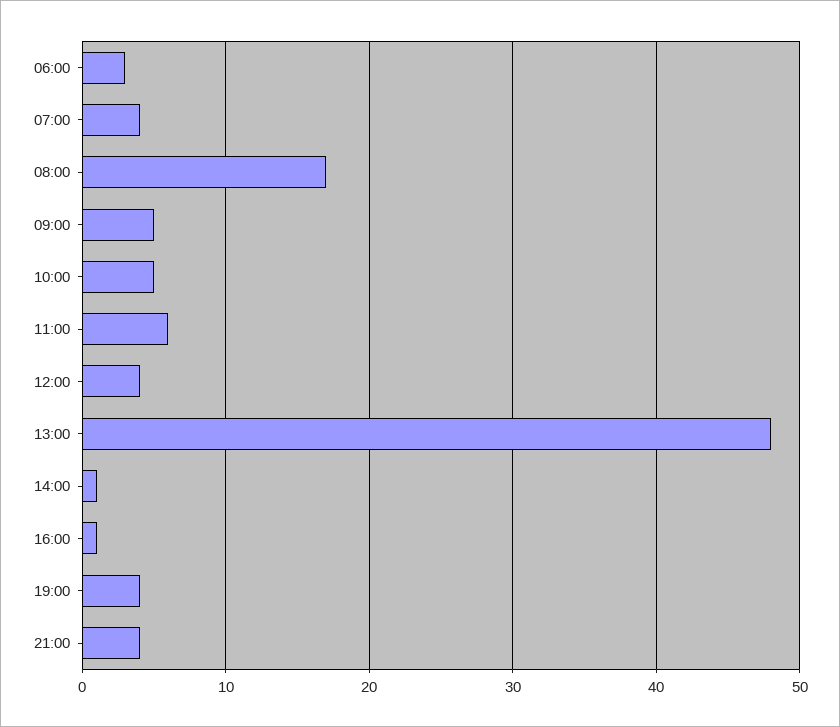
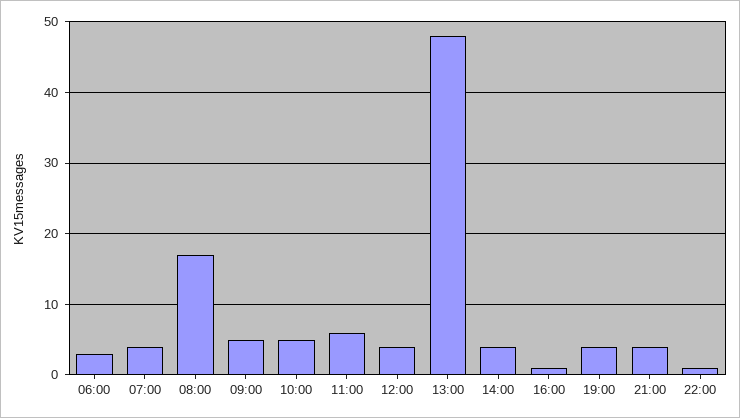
14:00: 1 -> 4
22:00: none -> 1

